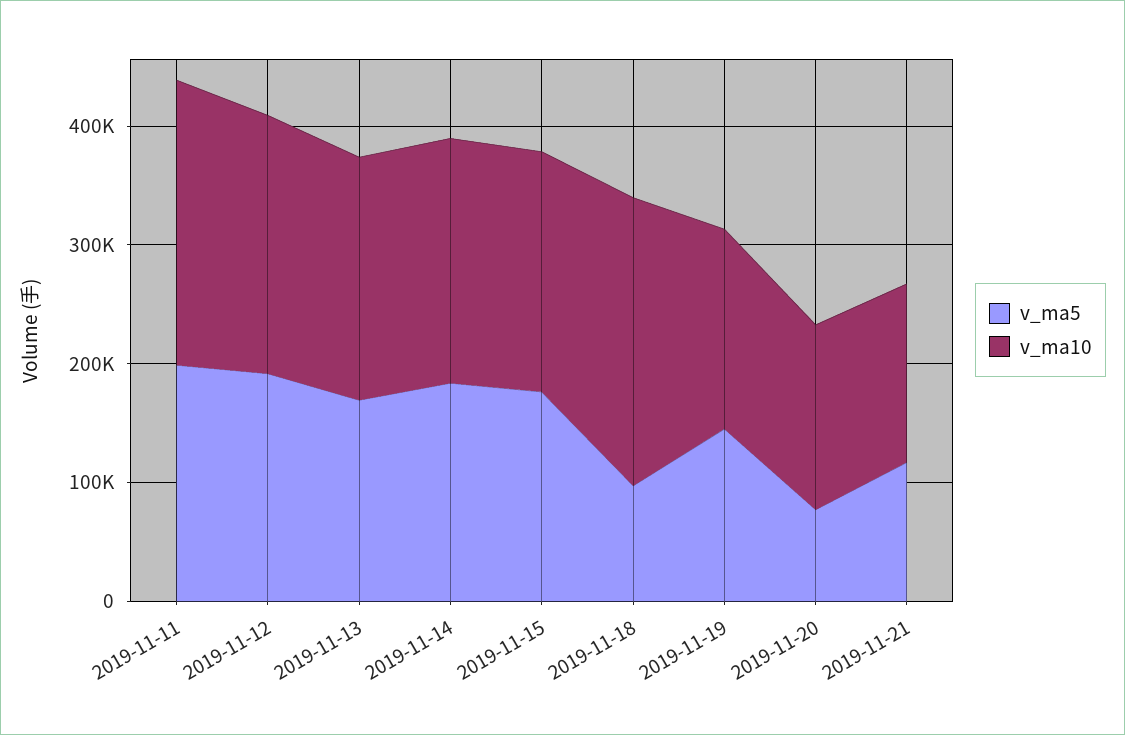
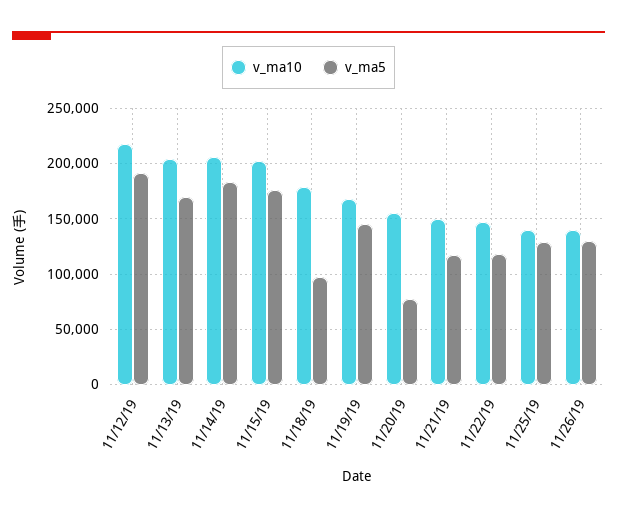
v_ma5, 2019-11-11: 200000 -> none
v_ma10, 2019-11-11: 240000 -> none
v_ma10, 2019-11-18: 240000 -> 180000
v_ma10, 11/22/19: none -> 150000
v_ma5, 11/22/19: none -> 120000
v_ma10, 11/25/19: none -> 140000
v_ma5, 11/25/19: none -> 130000
v_ma10, 11/26/19: none -> 140000
v_ma5, 11/26/19: none -> 130000

